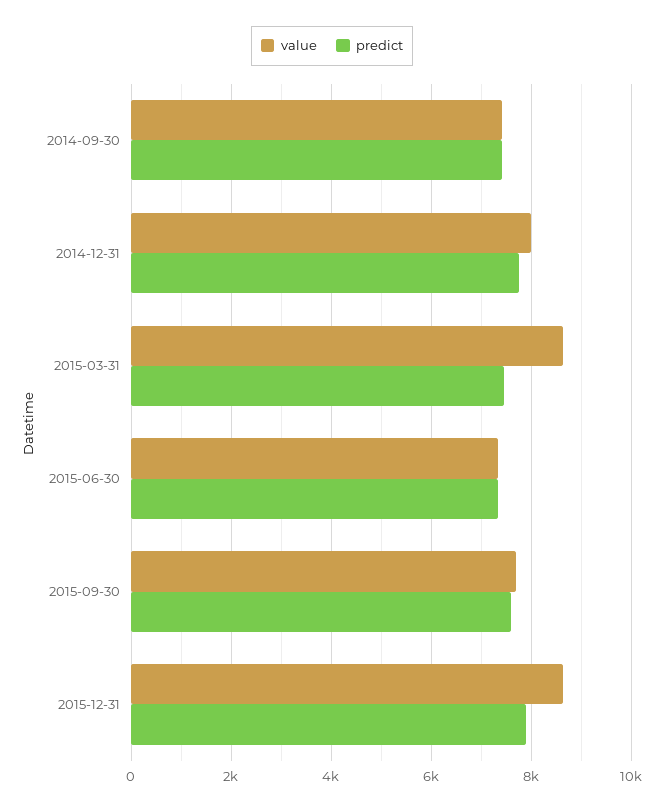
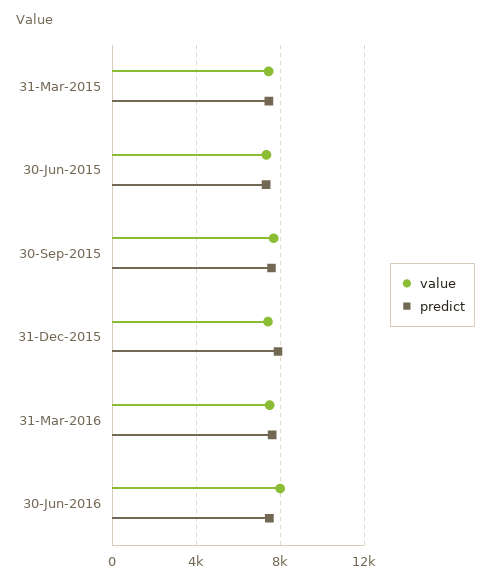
value, 2014-09-30: 7400 -> none
predict, 2014-09-30: 7400 -> none
value, 2014-12-31: 8000 -> none
predict, 2014-12-31: 7800 -> none
value, 2015-03-31: 8600 -> 7500
value, 2015-12-31: 8600 -> 7500
value, 31-Mar-2016: none -> 7500
predict, 31-Mar-2016: none -> 7500
value, 30-Jun-2016: none -> 8000
predict, 30-Jun-2016: none -> 7500

